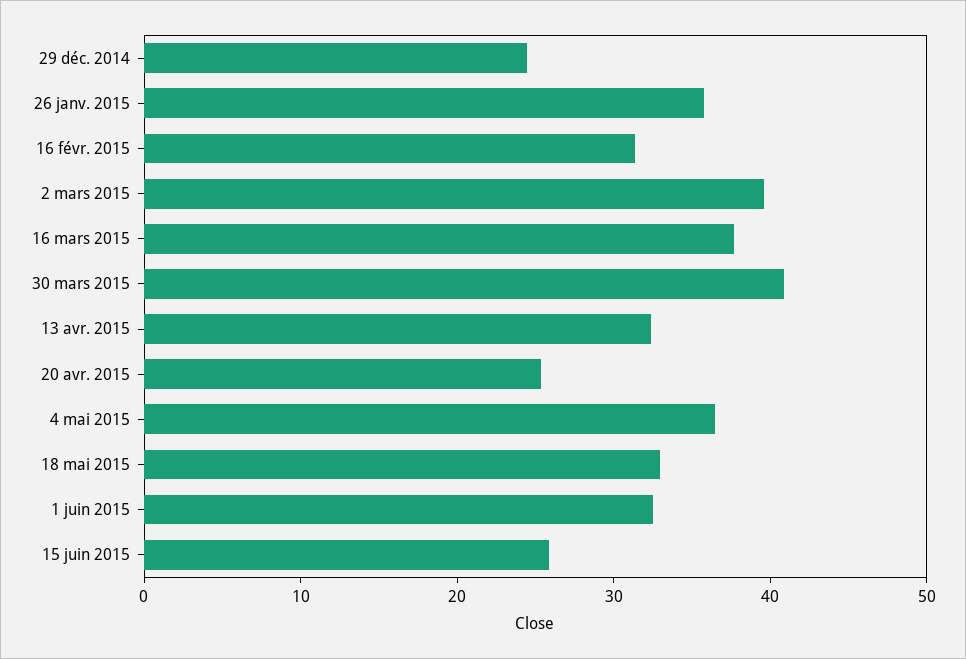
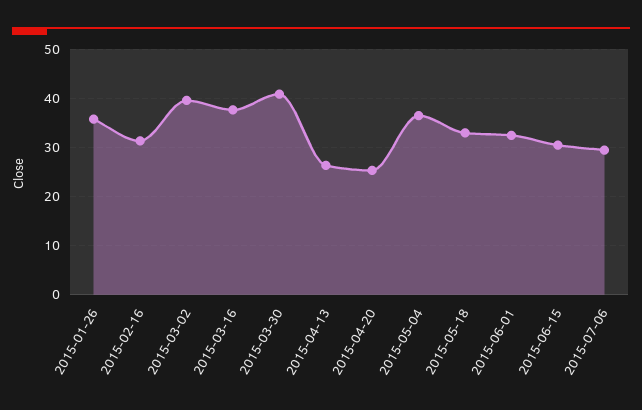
29 déc. 2014: 24 -> none
13 avr. 2015: 32 -> 26
15 juin 2015: 26 -> 30
2015-07-06: none -> 30

